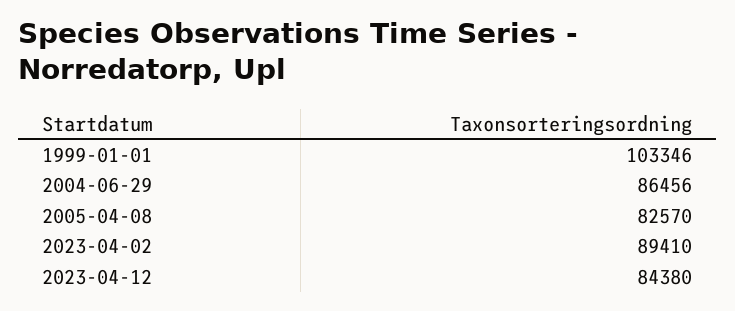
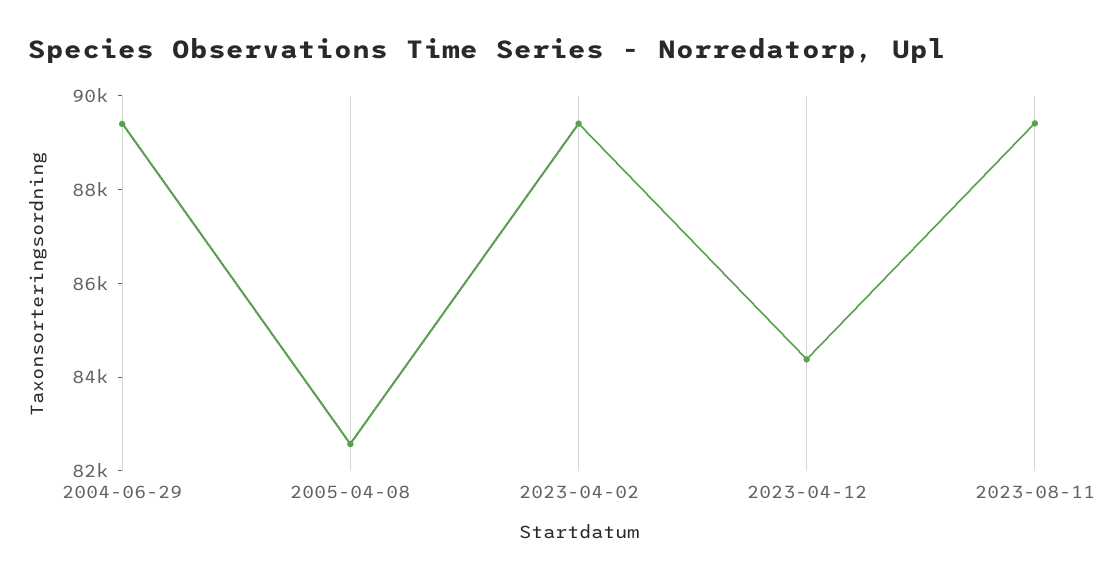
1999-01-01: 103346 -> none
2004-06-29: 86456 -> 89500
2023-08-11: none -> 89500

